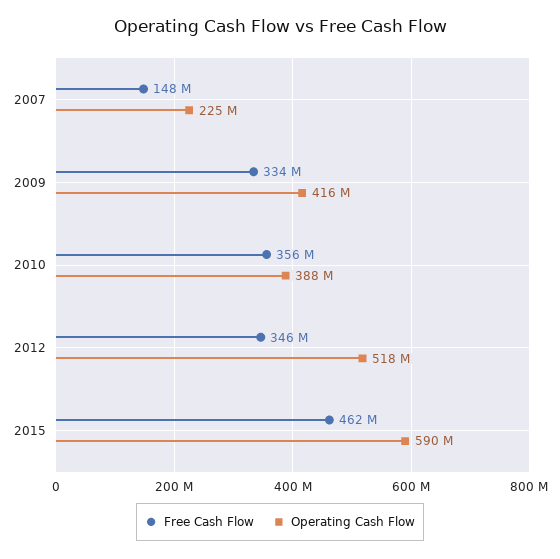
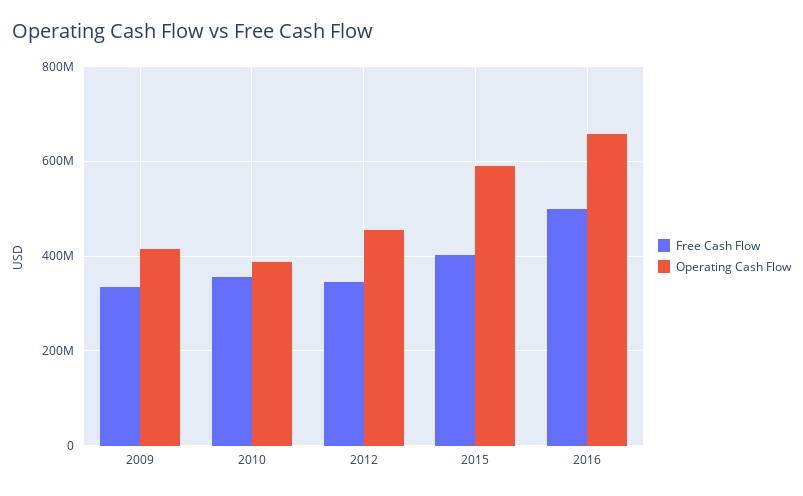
Free Cash Flow, 2007: 148000000 -> none
Operating Cash Flow, 2007: 225000000 -> none
Operating Cash Flow, 2012: 518000000 -> 460000000
Free Cash Flow, 2015: 462000000 -> 400000000
Free Cash Flow, 2016: none -> 500000000
Operating Cash Flow, 2016: none -> 660000000

